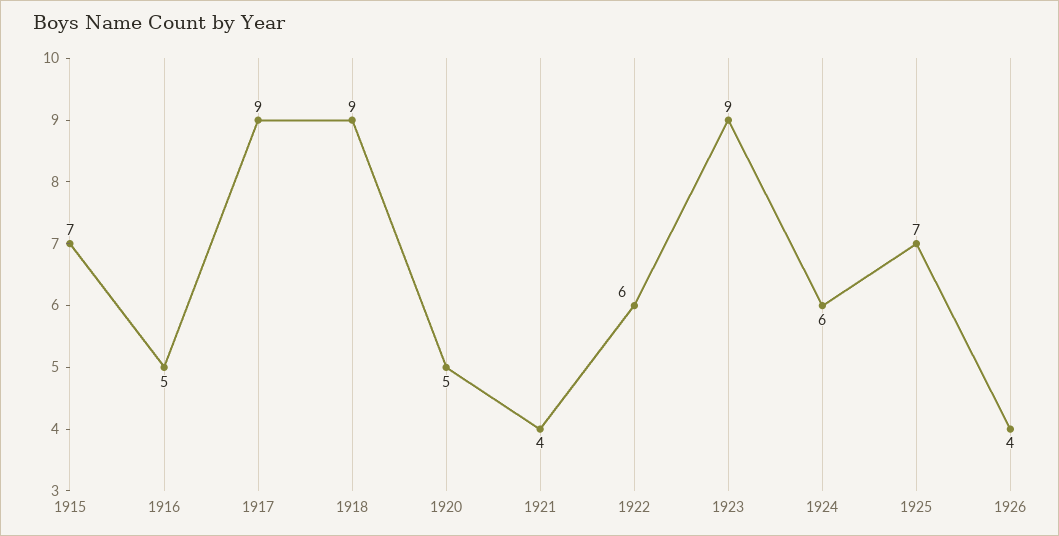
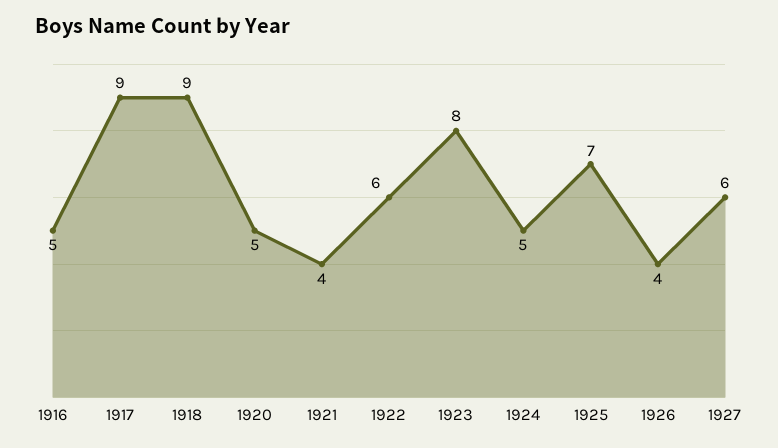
1915: 7 -> none
1923: 9 -> 8
1924: 6 -> 5
1927: none -> 6

